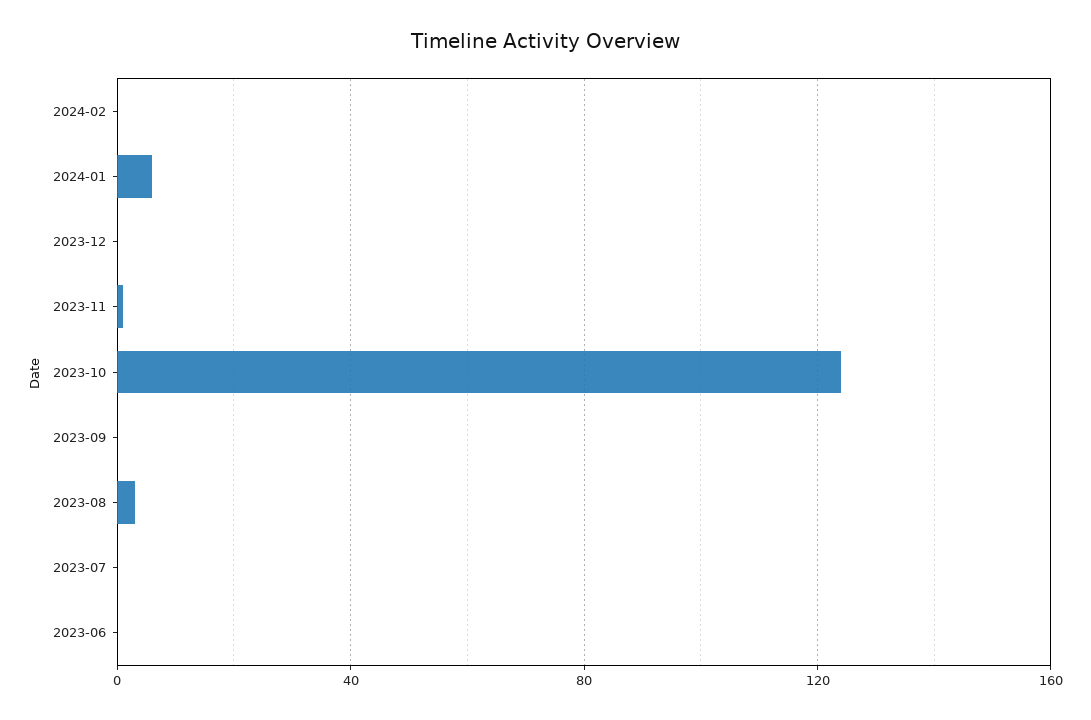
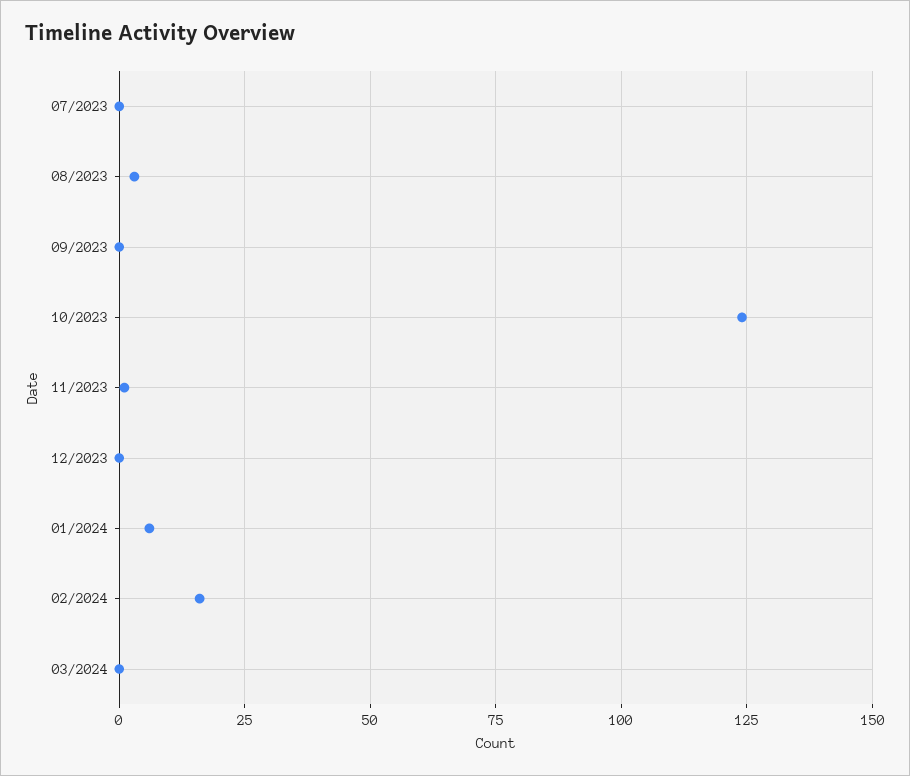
2024-02: 0 -> 15
2023-06: 0 -> none
03/2024: none -> 0

